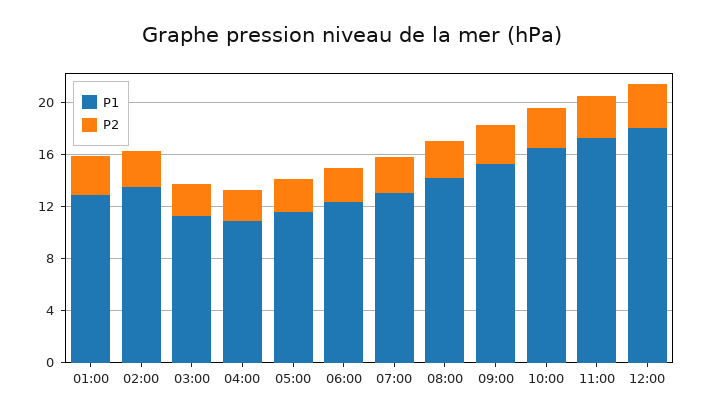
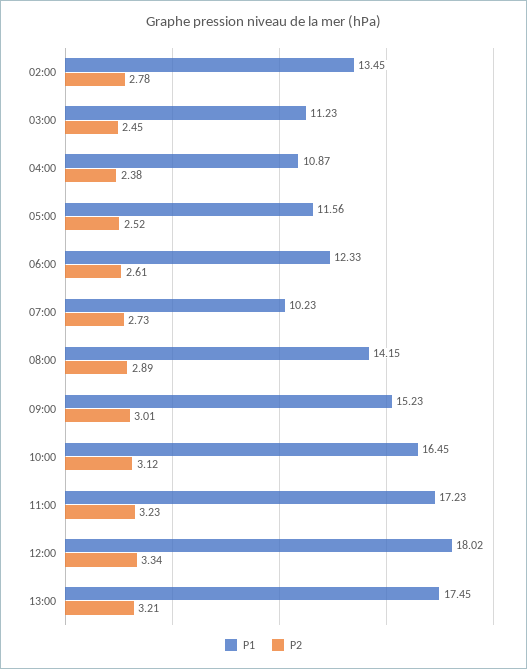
P1, 01:00: 13 -> none
P2, 01:00: 3 -> none
P1, 07:00: 13 -> 10.23
P1, 13:00: none -> 17.45
P2, 13:00: none -> 3.21

